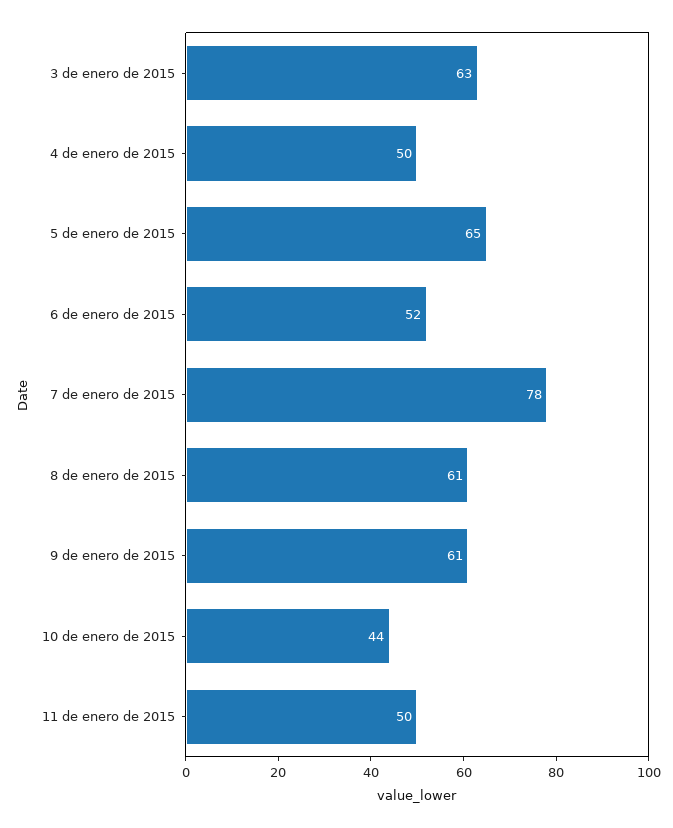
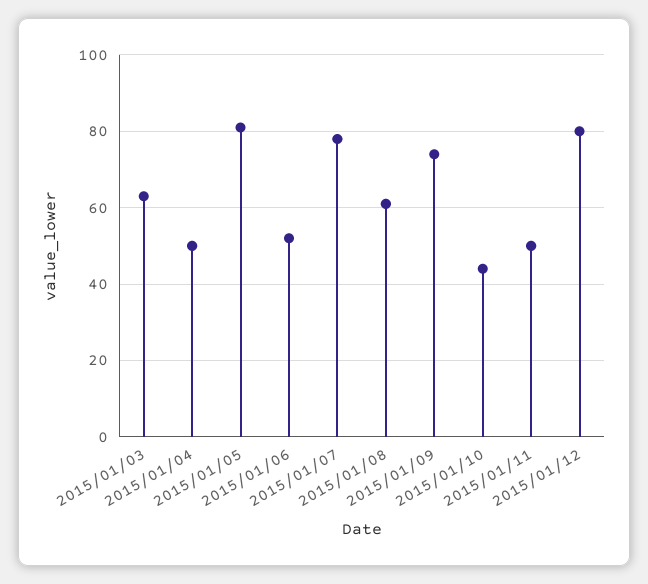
5 de enero de 2015: 65 -> 80
9 de enero de 2015: 61 -> 75
2015/01/12: none -> 80

